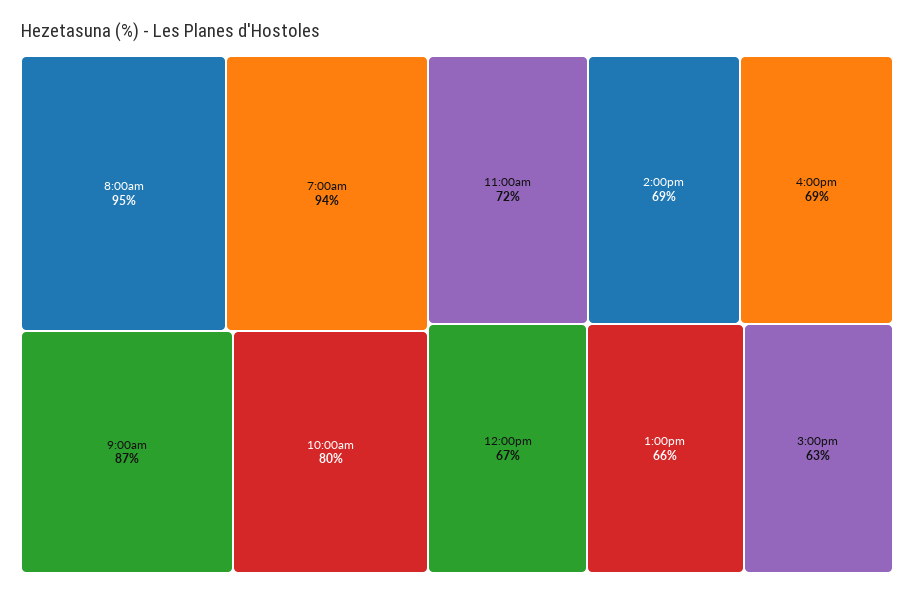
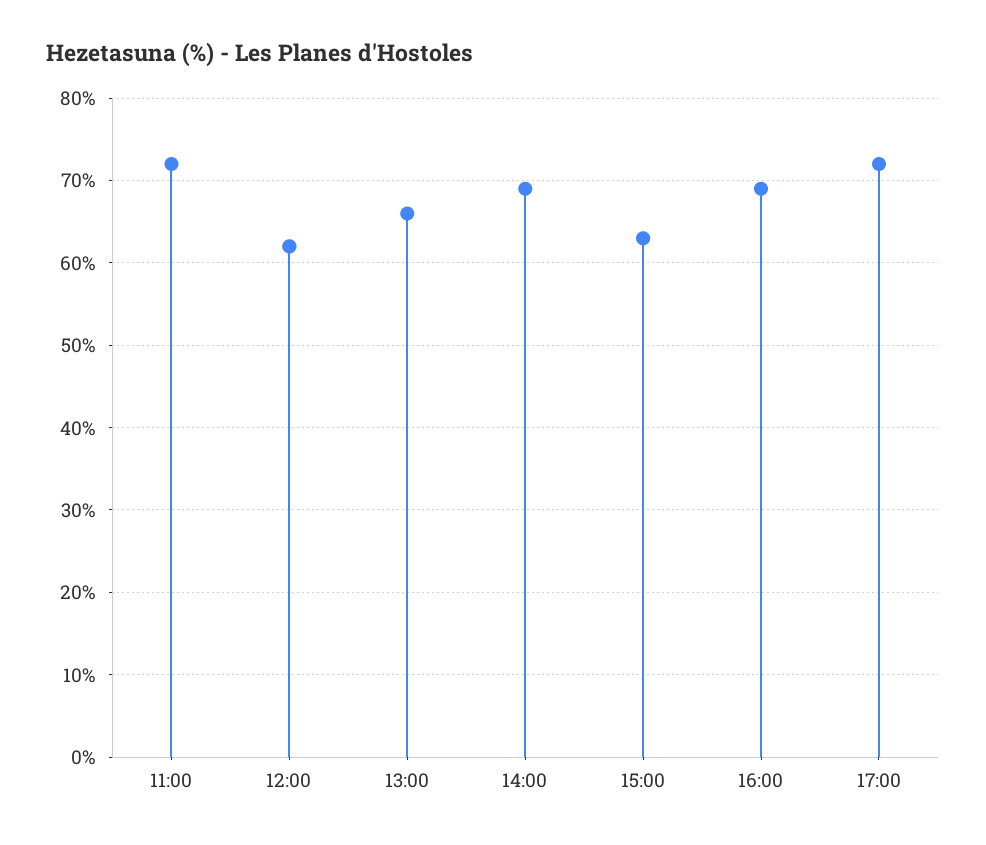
8:00am: 95 -> none
7:00am: 94 -> none
9:00am: 87 -> none
10:00am: 80 -> none
12:00pm: 67 -> 62
17:00: none -> 72

